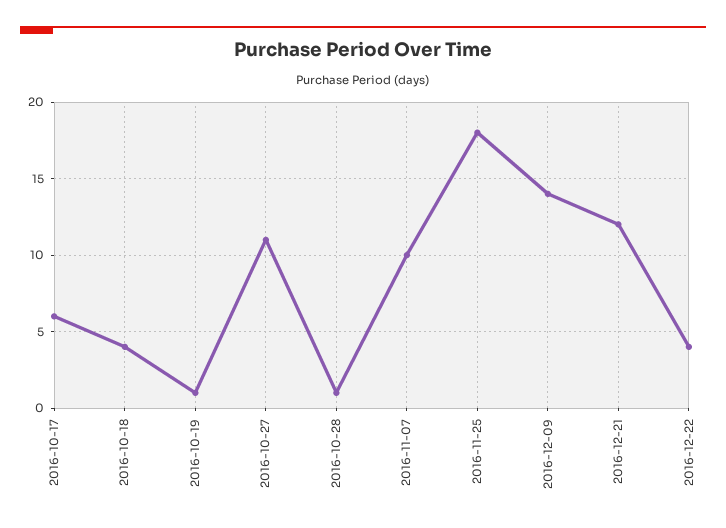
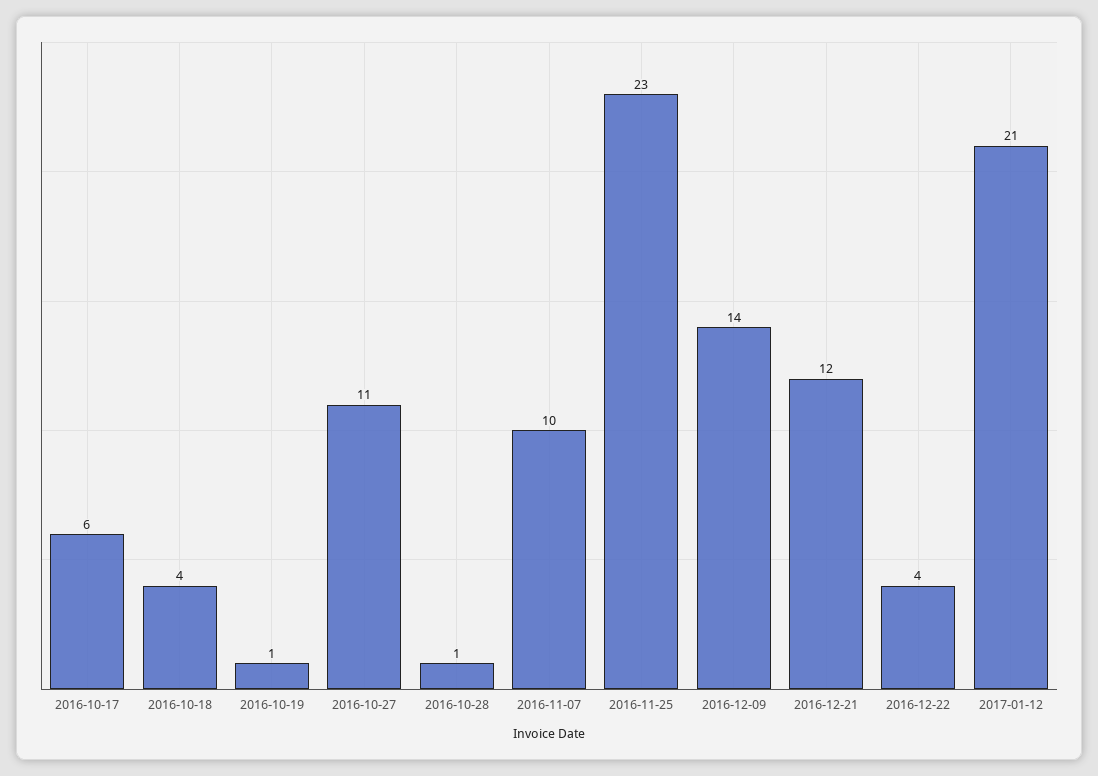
2016-11-25: 18 -> 23
2017-01-12: none -> 21

